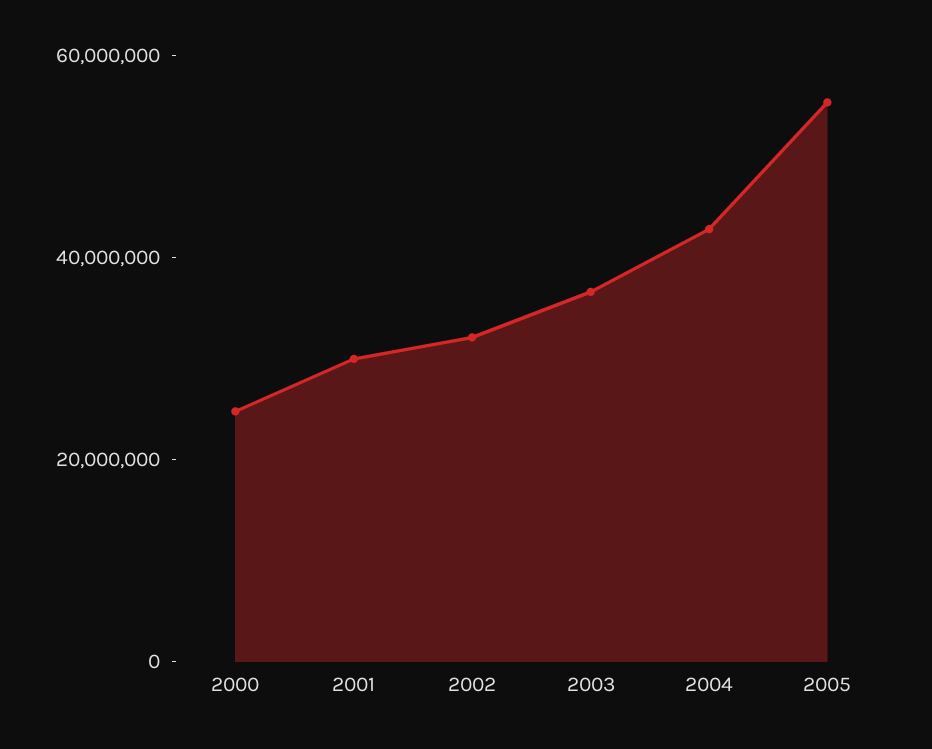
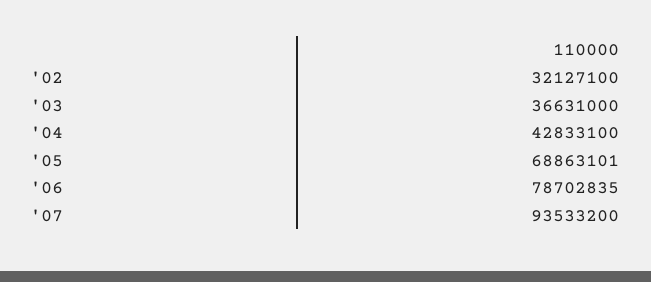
2000: 25000000 -> none
2001: 30000000 -> none
2005: 55000000 -> 68863101
'06: none -> 78702835
'07: none -> 93533200

